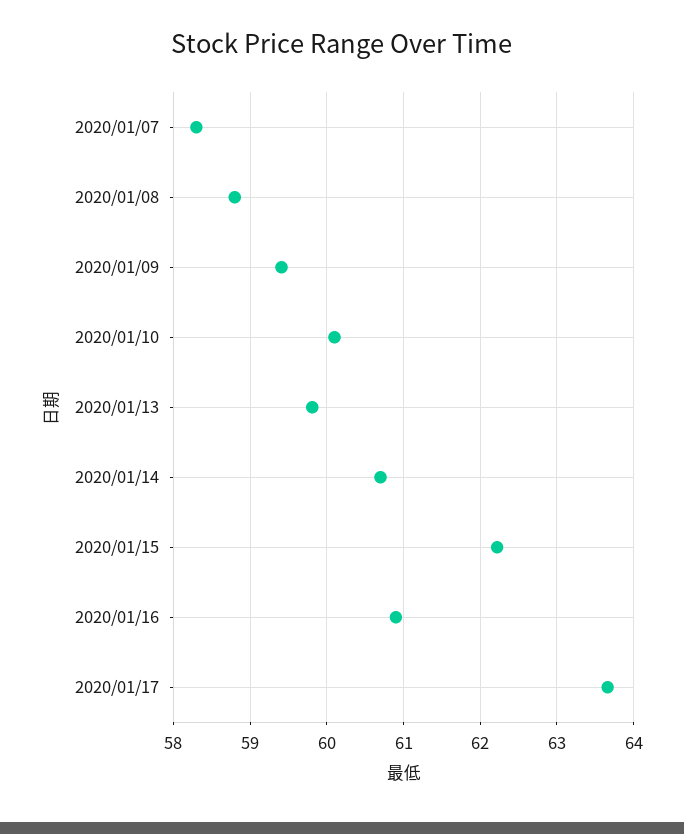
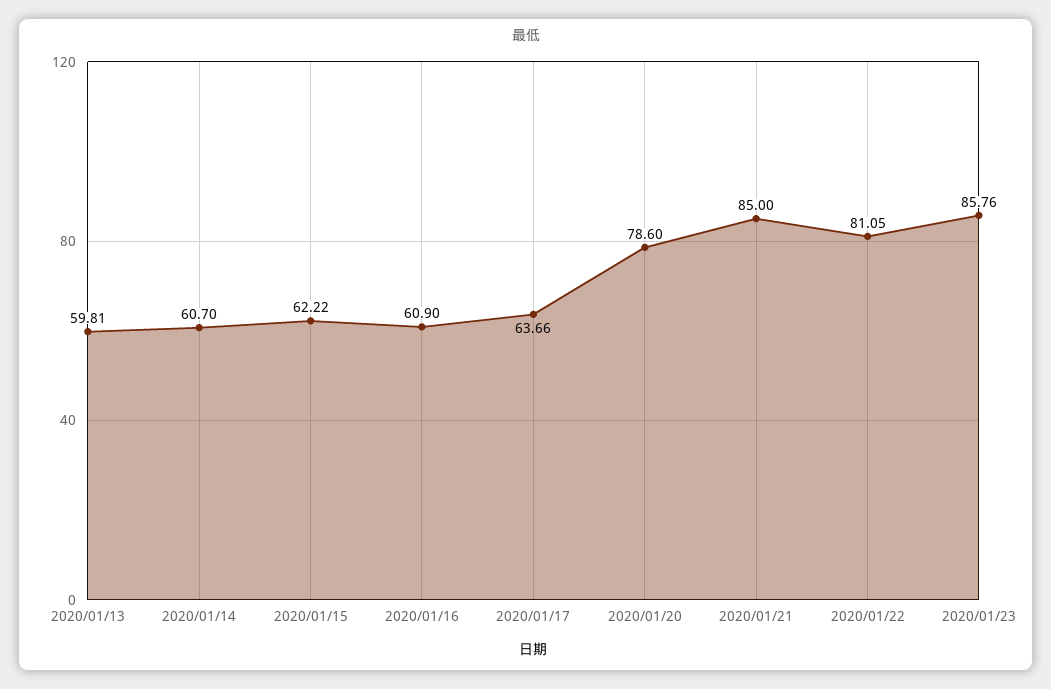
2020/01/07: 58.3 -> none
2020/01/08: 58.8 -> none
2020/01/09: 59.4 -> none
2020/01/10: 60.1 -> none
2020/01/20: none -> 78.6
2020/01/21: none -> 85
2020/01/22: none -> 81.05
2020/01/23: none -> 85.76

